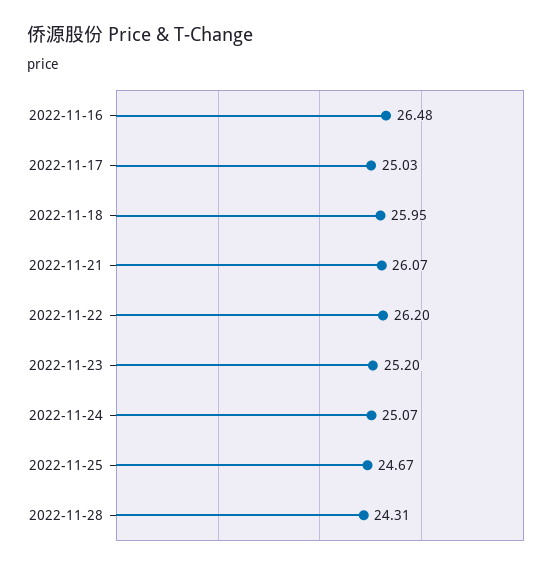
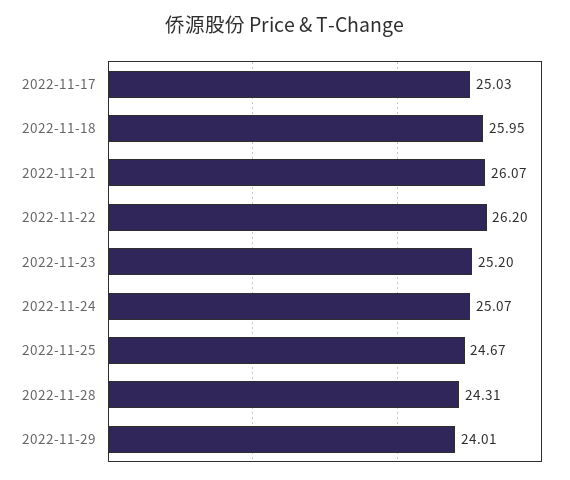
2022-11-16: 26.48 -> none
2022-11-29: none -> 24.01

